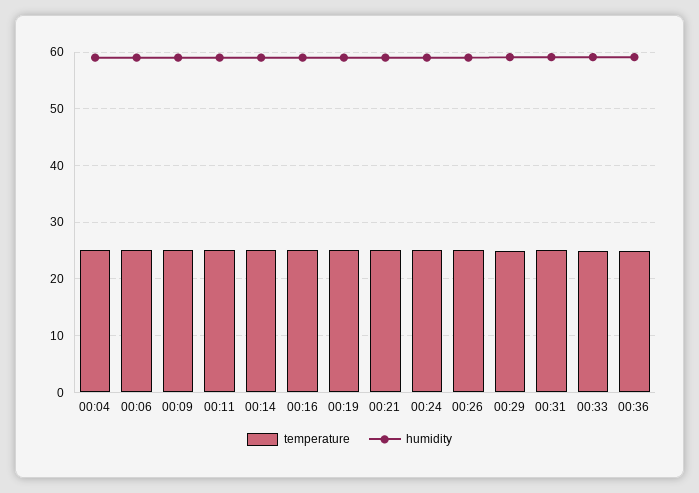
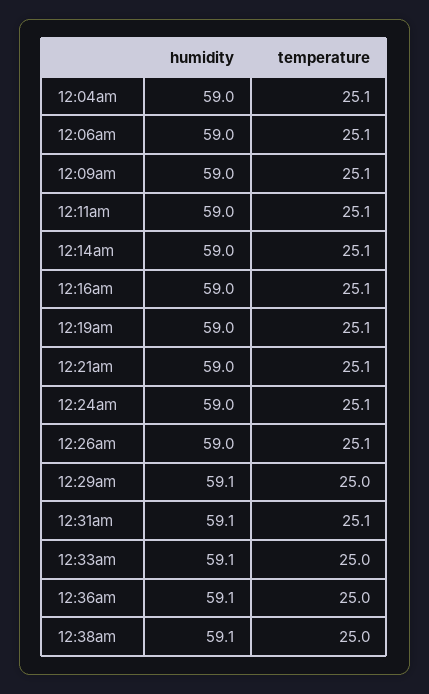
humidity, 12:38am: none -> 59.1
temperature, 12:38am: none -> 25

